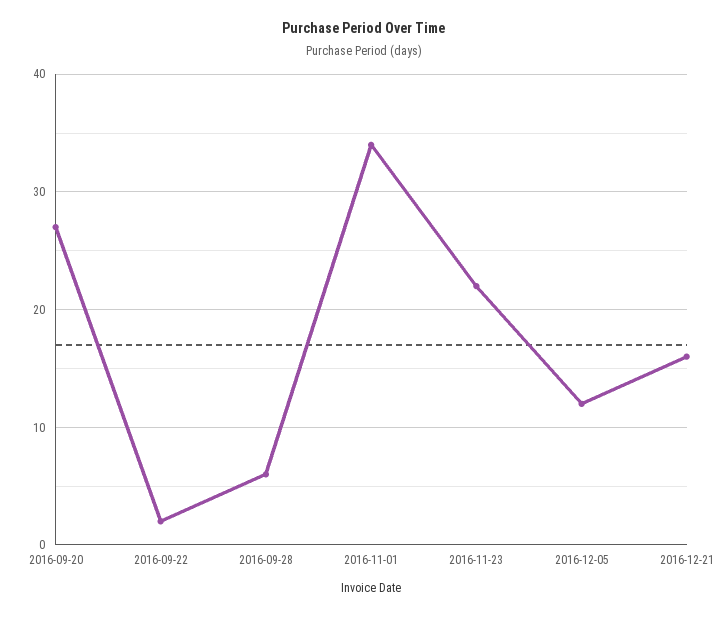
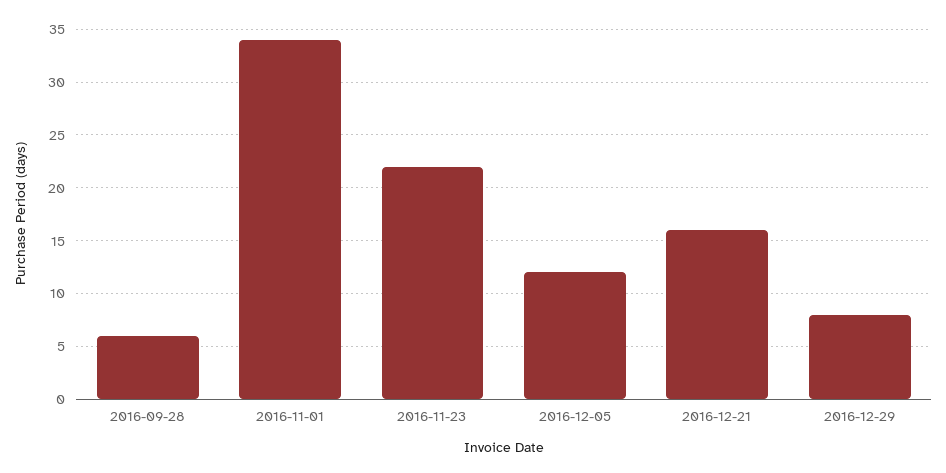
2016-09-20: 27 -> none
2016-09-22: 2 -> none
2016-12-29: none -> 8

